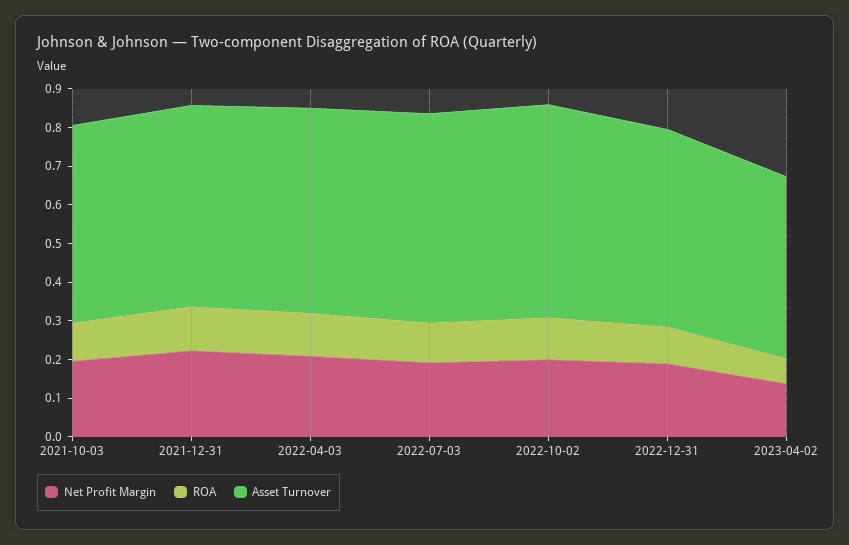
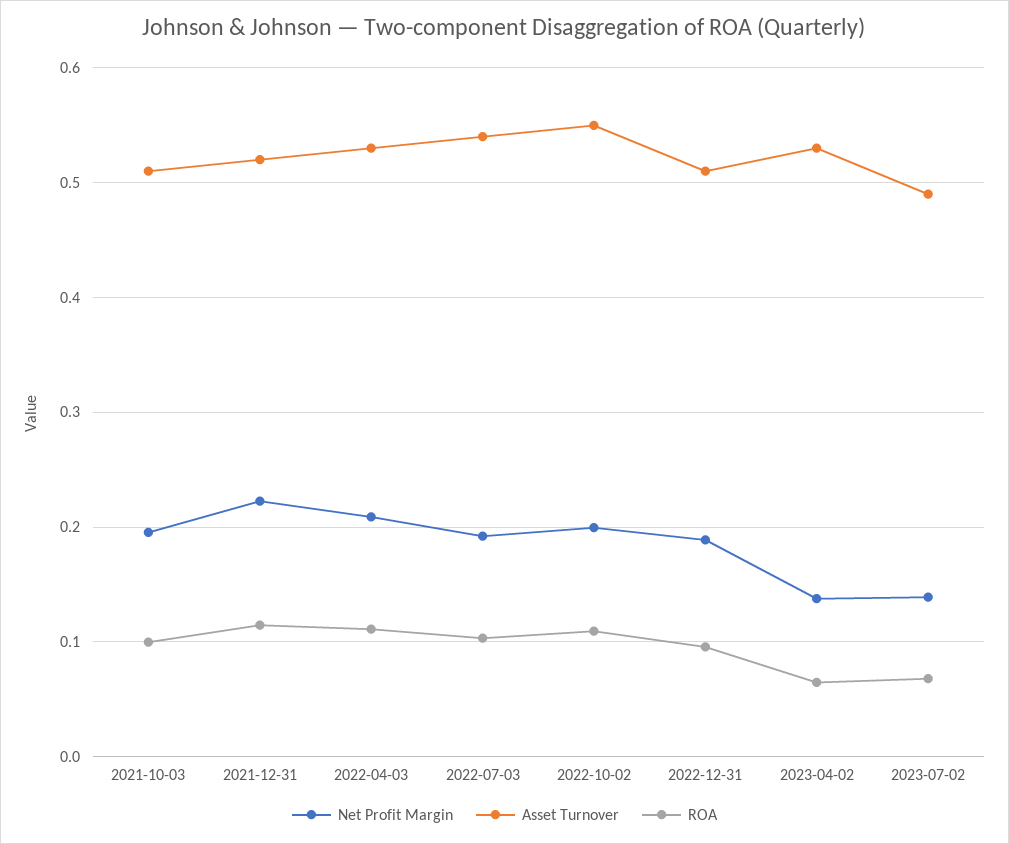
Asset Turnover, 2023-04-02: 0.475 -> 0.53
Net Profit Margin, 2023-07-02: none -> 0.14
Asset Turnover, 2023-07-02: none -> 0.49
ROA, 2023-07-02: none -> 0.07

